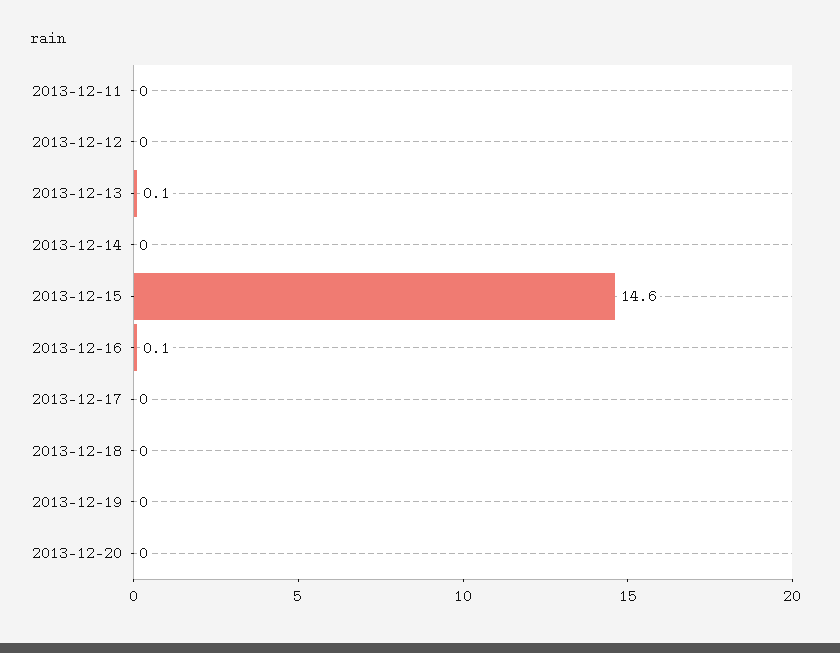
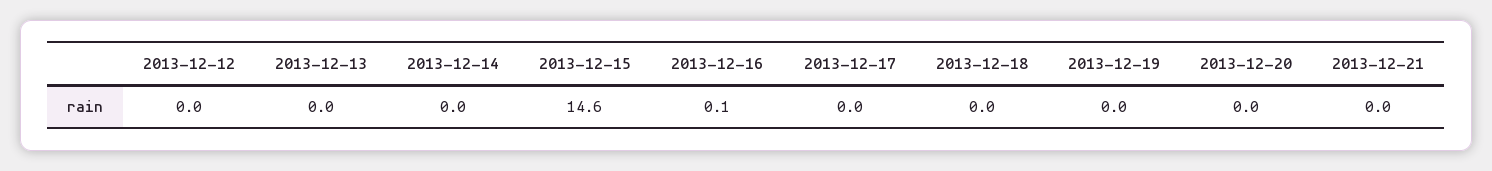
2013-12-11: 0 -> none
2013-12-13: 0.1 -> 0
2013-12-21: none -> 0

